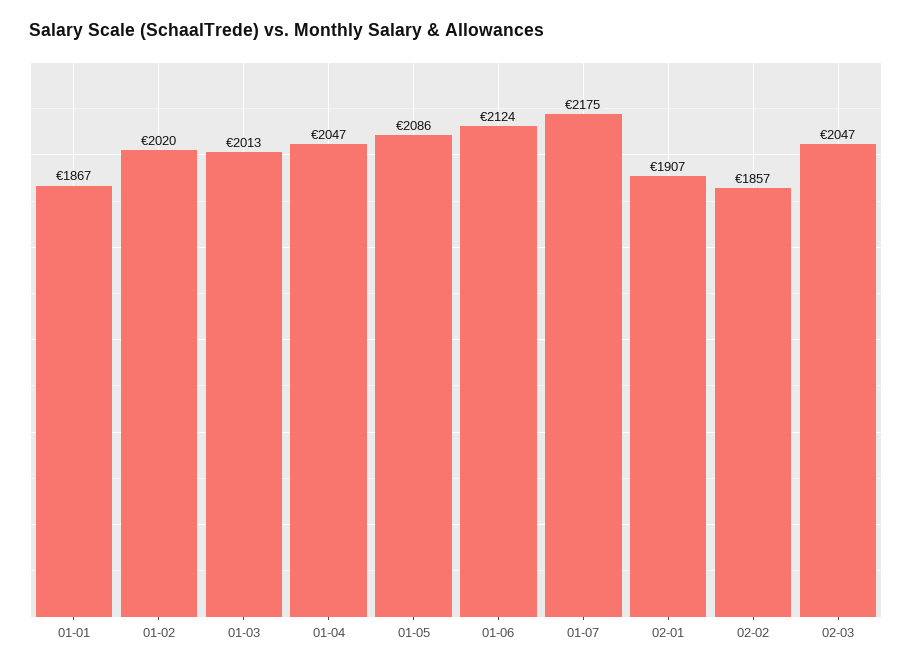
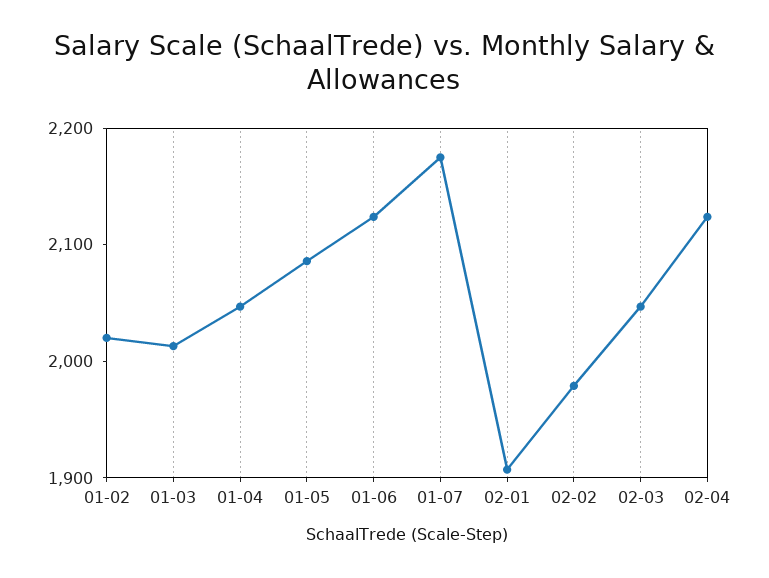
01-01: 1867 -> none
02-02: 1857 -> 1980
02-04: none -> 2120

